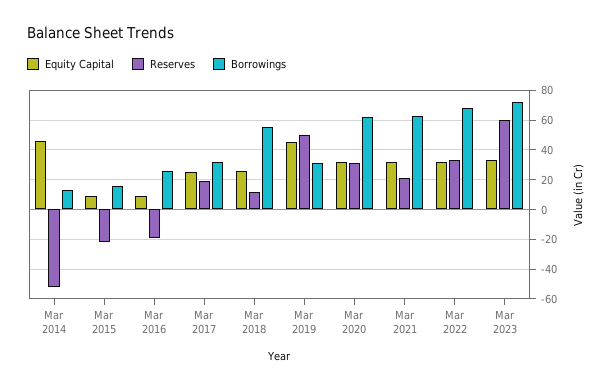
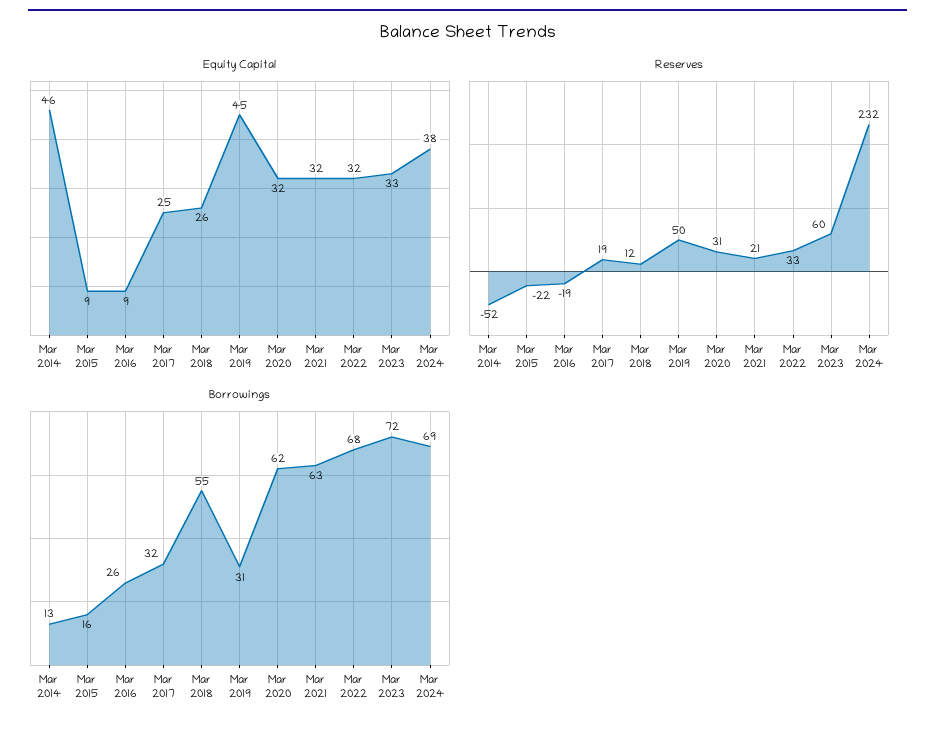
Equity Capital, Mar 2024: none -> 38
Reserves, Mar 2024: none -> 232
Borrowings, Mar 2024: none -> 69

